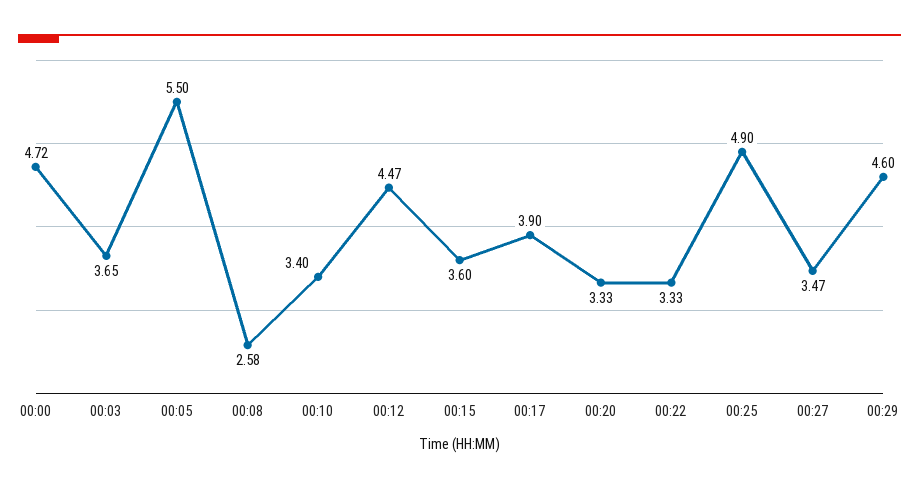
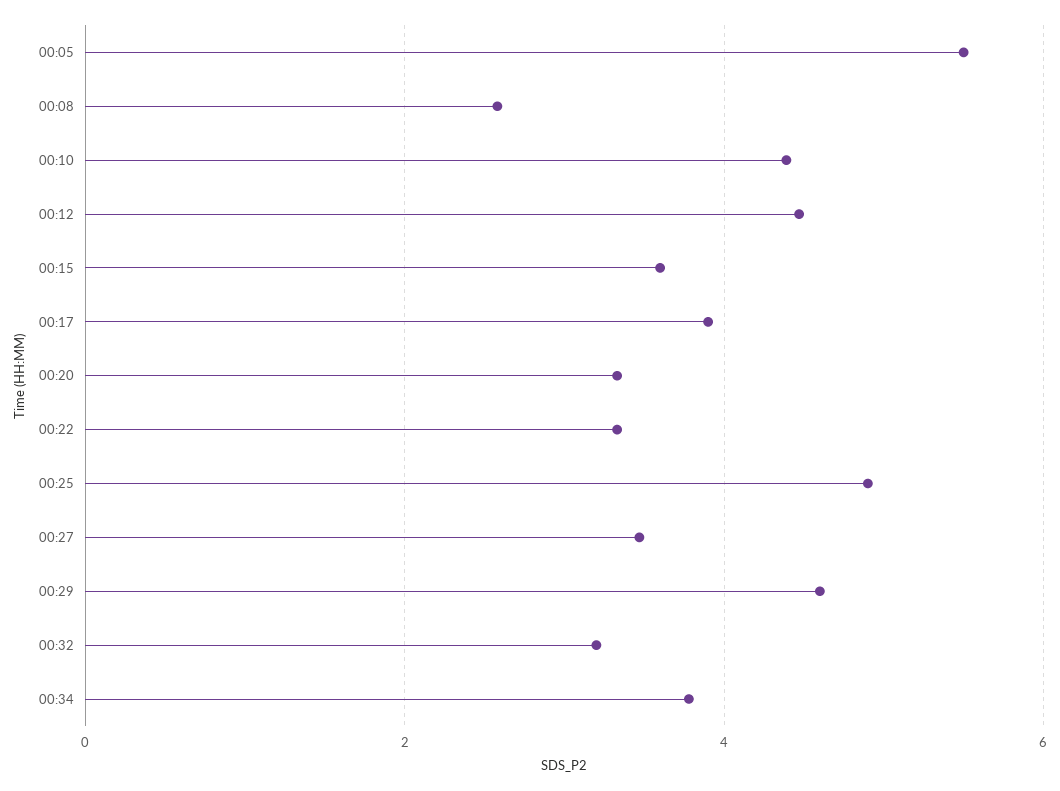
00:00: 4.72 -> none
00:03: 3.65 -> none
00:10: 3.4 -> 4.4
00:32: none -> 3.2
00:34: none -> 3.8

